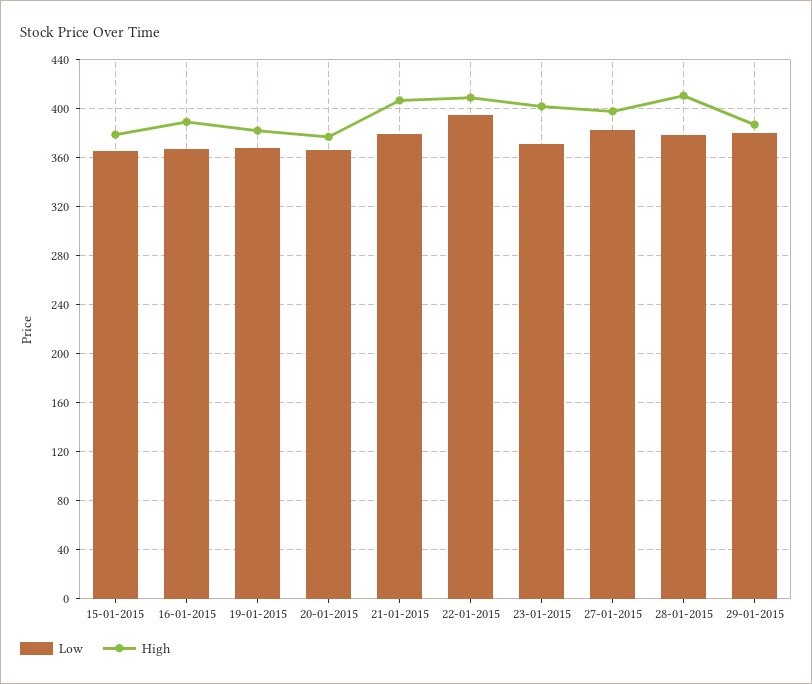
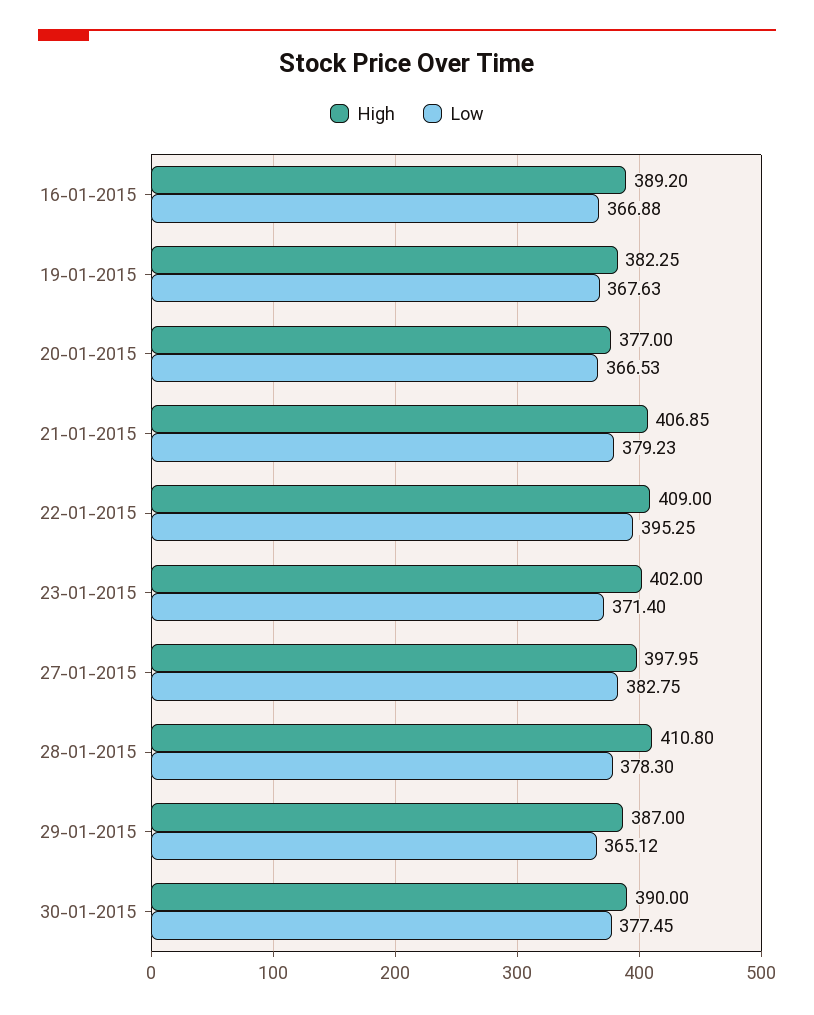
Low, 15-01-2015: 365 -> none
High, 15-01-2015: 380 -> none
Low, 29-01-2015: 380 -> 365.12
High, 30-01-2015: none -> 390
Low, 30-01-2015: none -> 377.45

